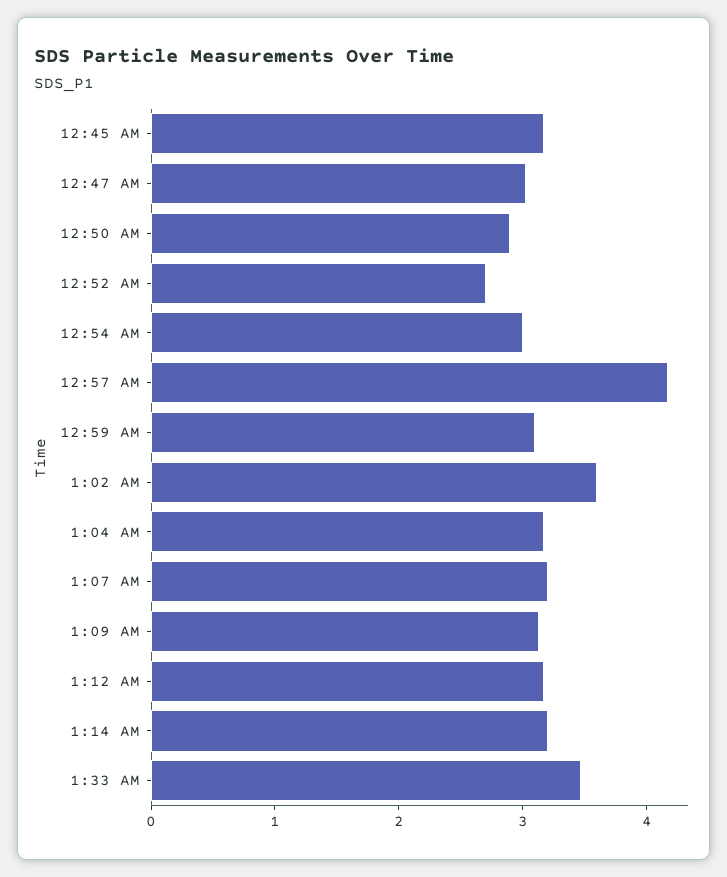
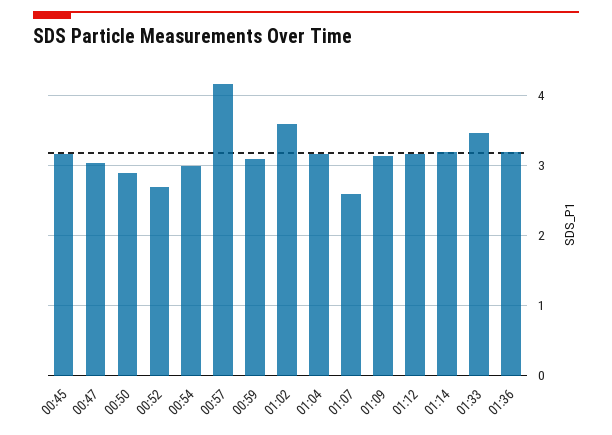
1:07 AM: 3.2 -> 2.6
01:36: none -> 3.2

